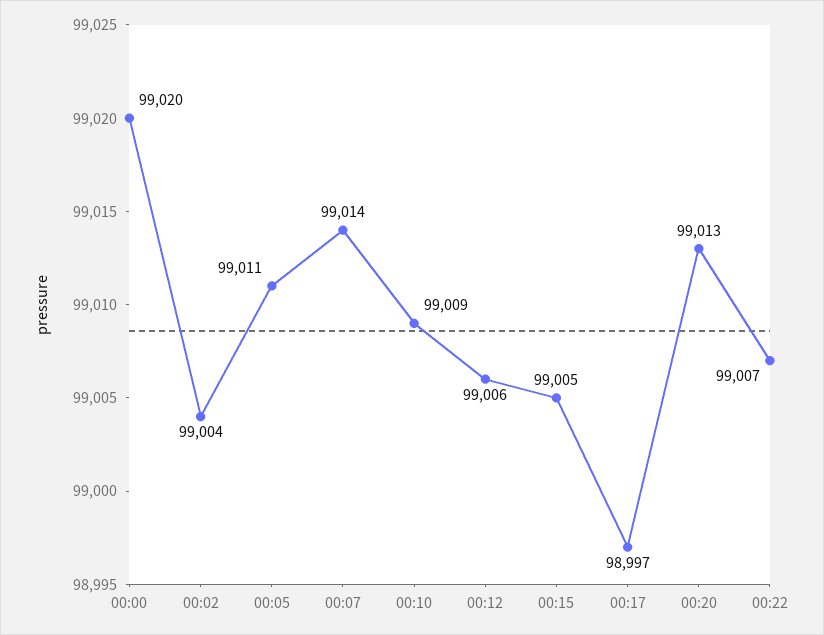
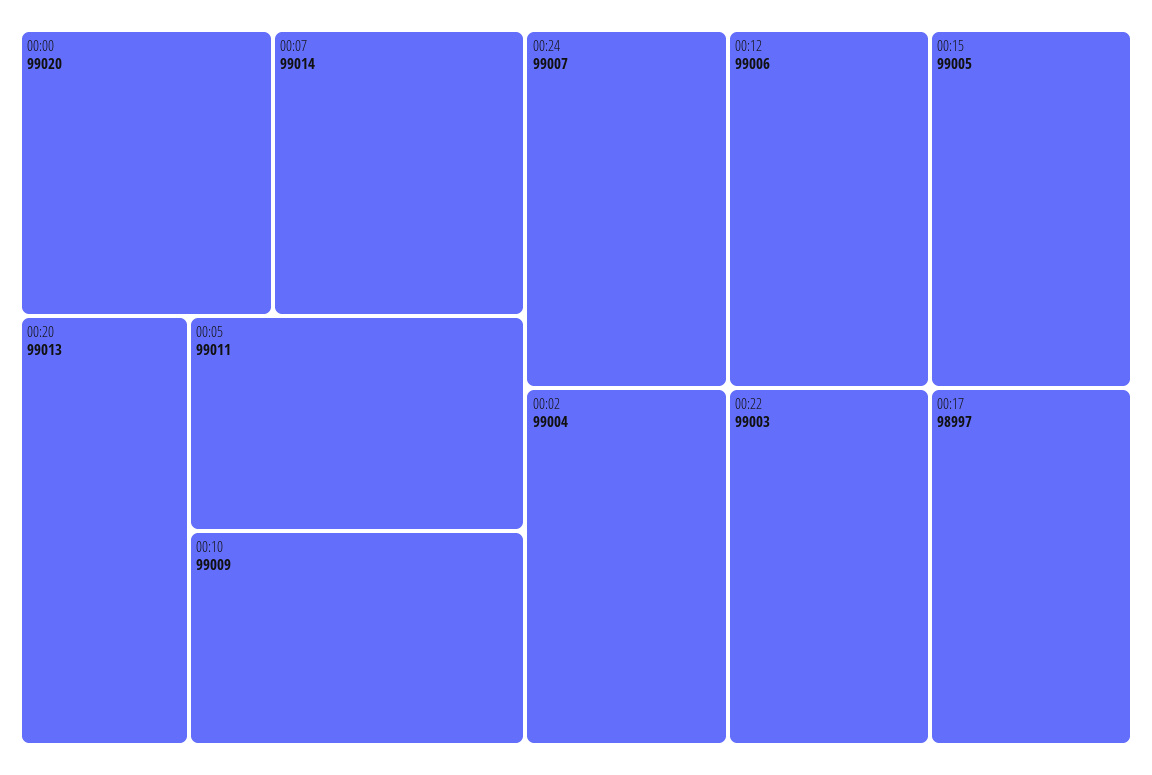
00:22: 99007 -> 99003
00:24: none -> 99007

